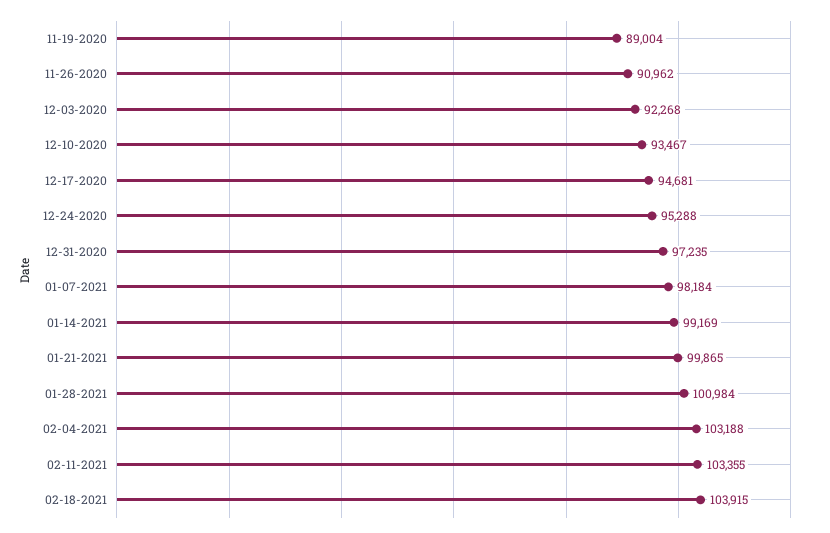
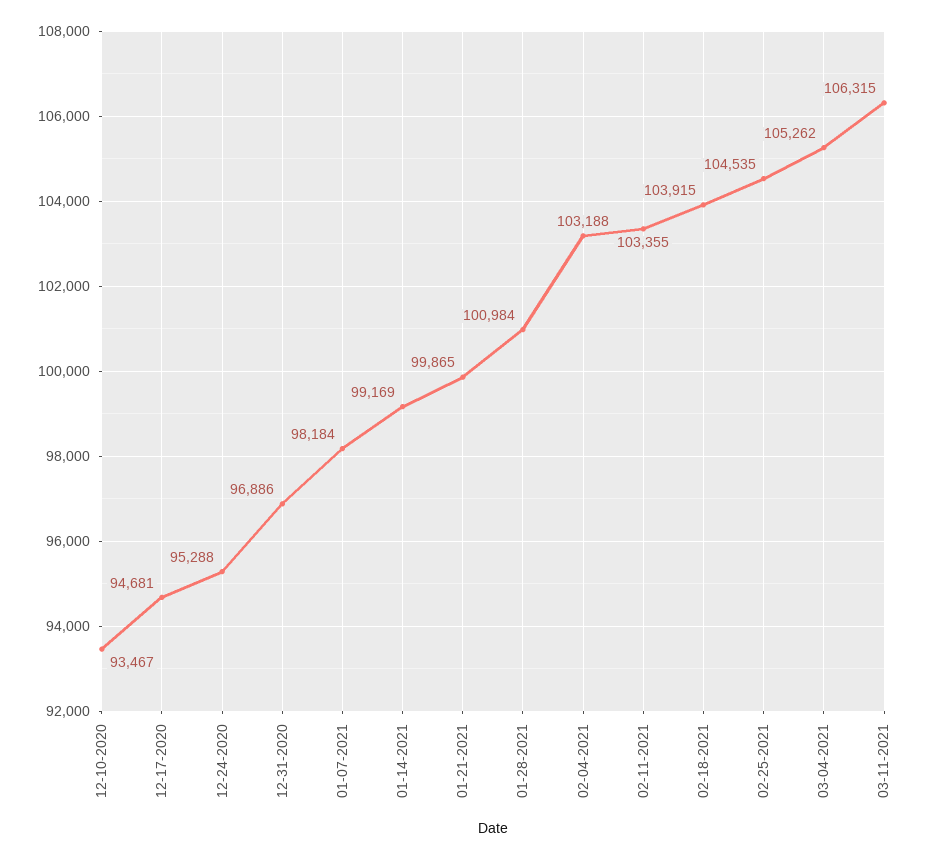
11-19-2020: 89004 -> none
11-26-2020: 90962 -> none
12-03-2020: 92268 -> none
12-31-2020: 97235 -> 96886
02-25-2021: none -> 104535
03-04-2021: none -> 105262
03-11-2021: none -> 106315

